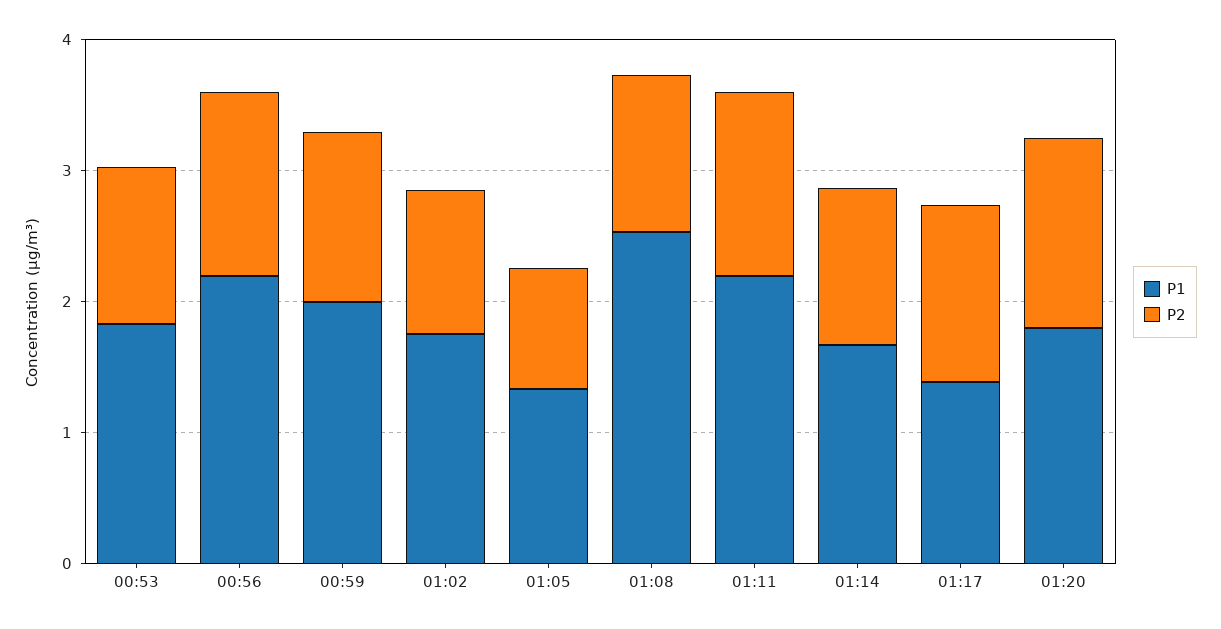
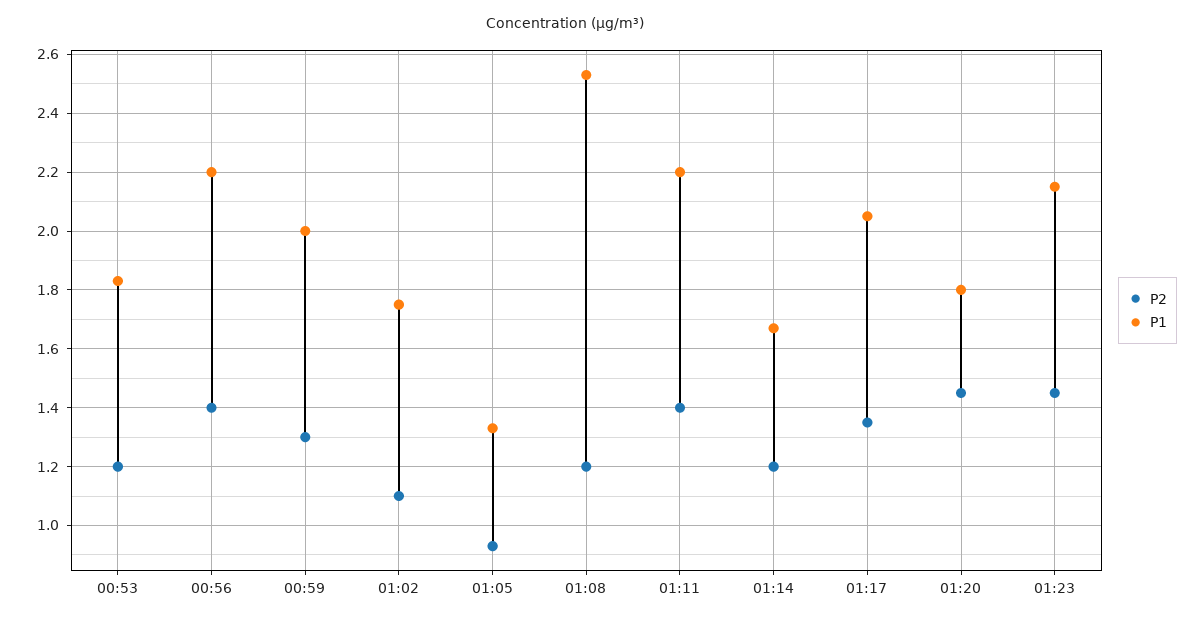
P1, 01:17: 1.4 -> 2.05
P2, 01:23: none -> 1.45
P1, 01:23: none -> 2.15

